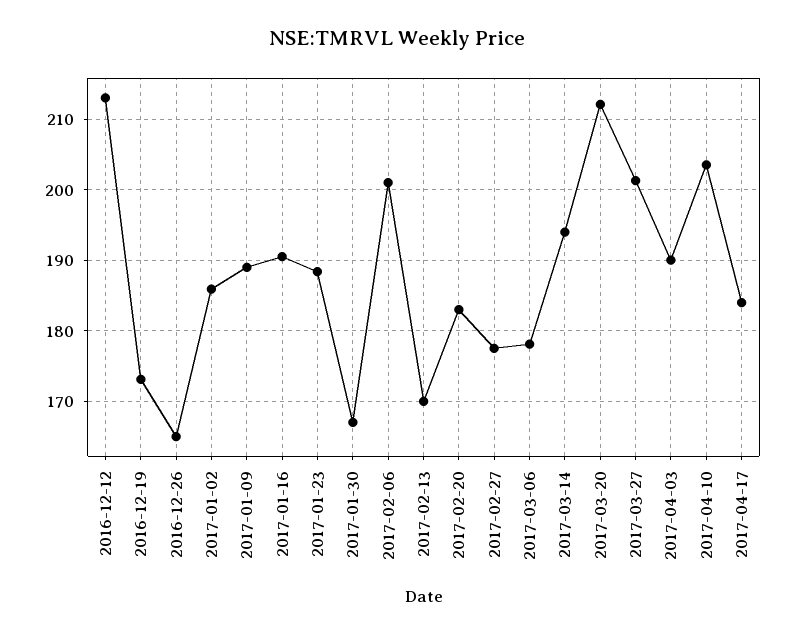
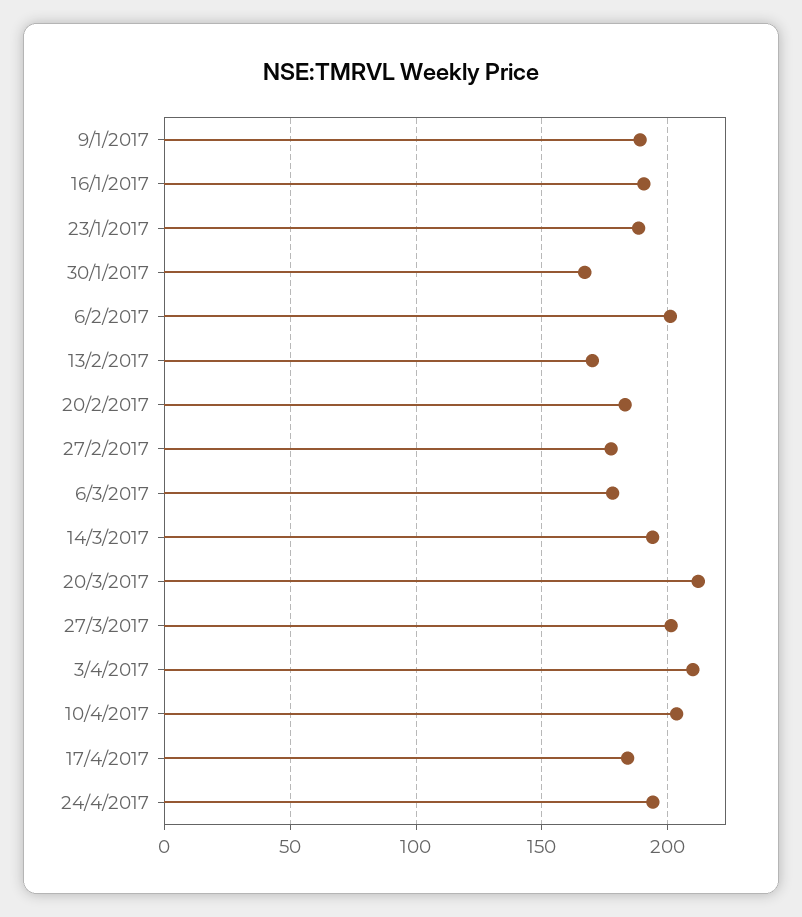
2016-12-12: 213 -> none
2016-12-19: 173 -> none
2016-12-26: 165 -> none
2017-01-02: 186 -> none
2017-04-03: 190 -> 210
24/4/2017: none -> 195

